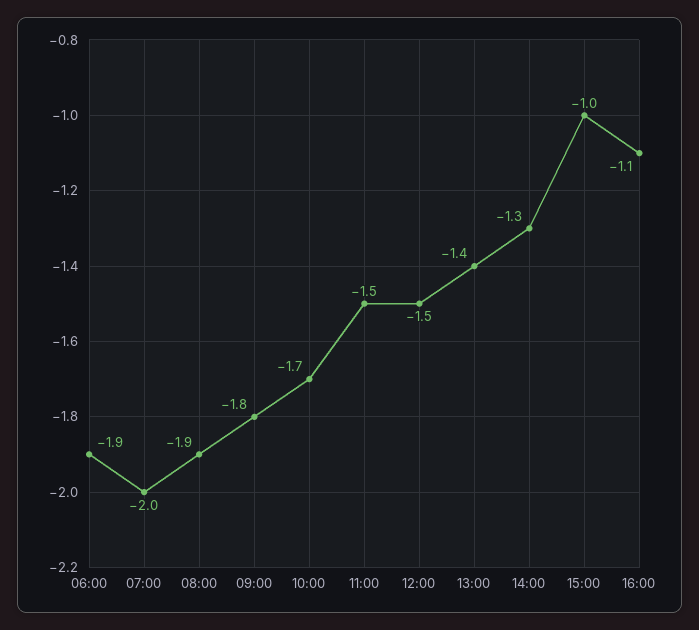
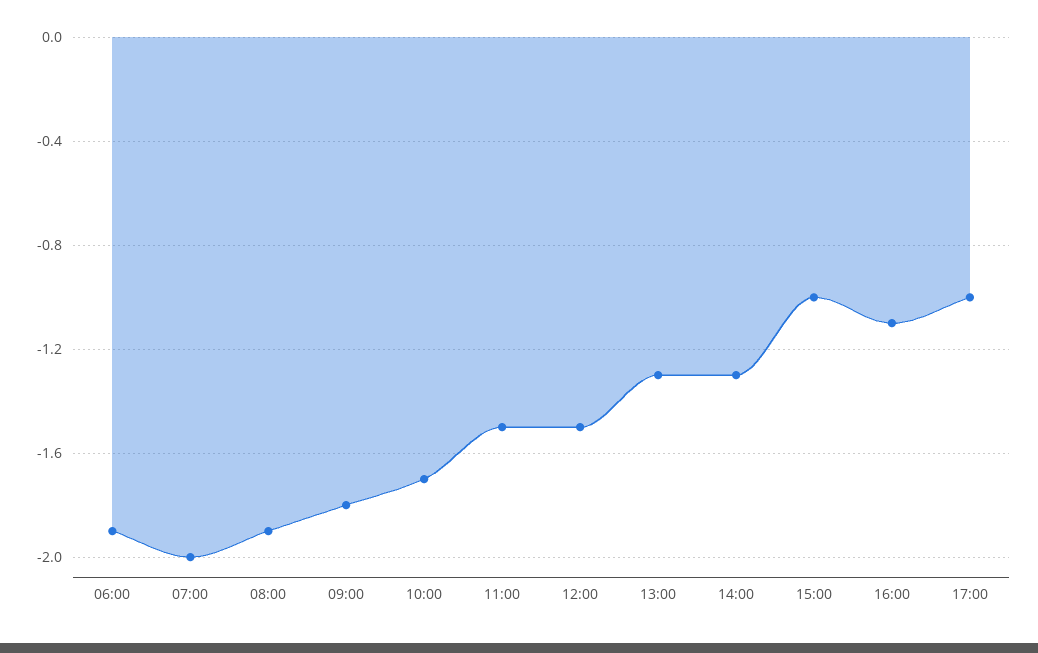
13:00: -1.4 -> -1.3
17:00: none -> -1

